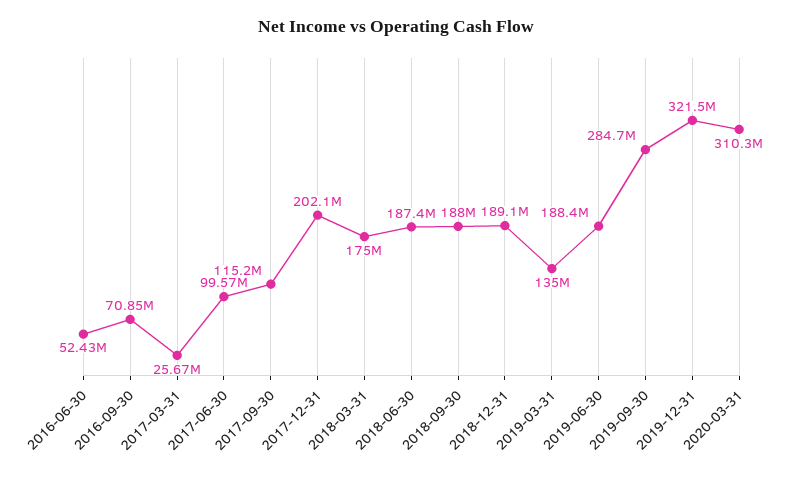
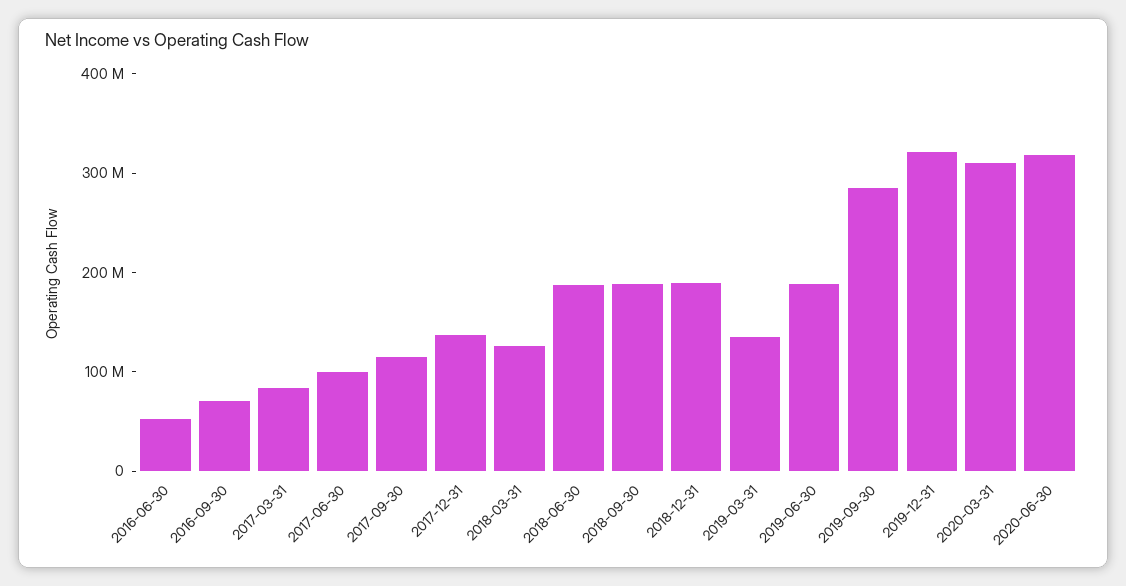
2017-03-31: 25670000 -> 80000000
2017-12-31: 202100000 -> 140000000
2018-03-31: 175000000 -> 120000000
2020-06-30: none -> 320000000

